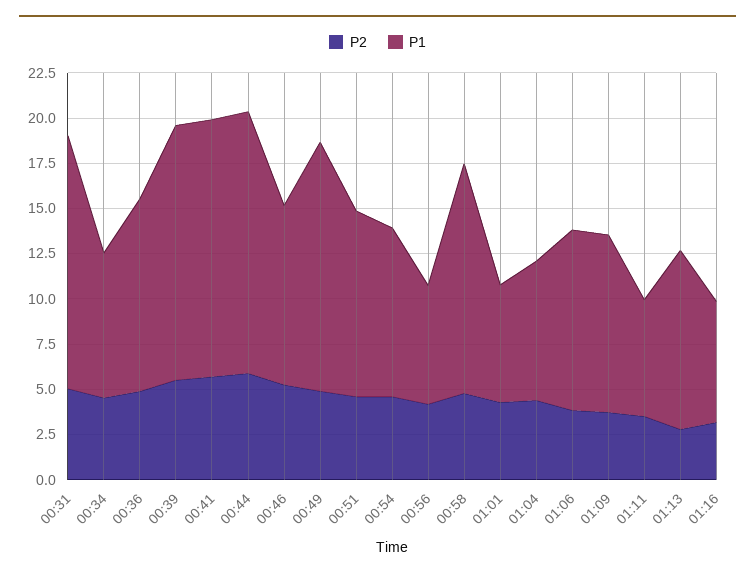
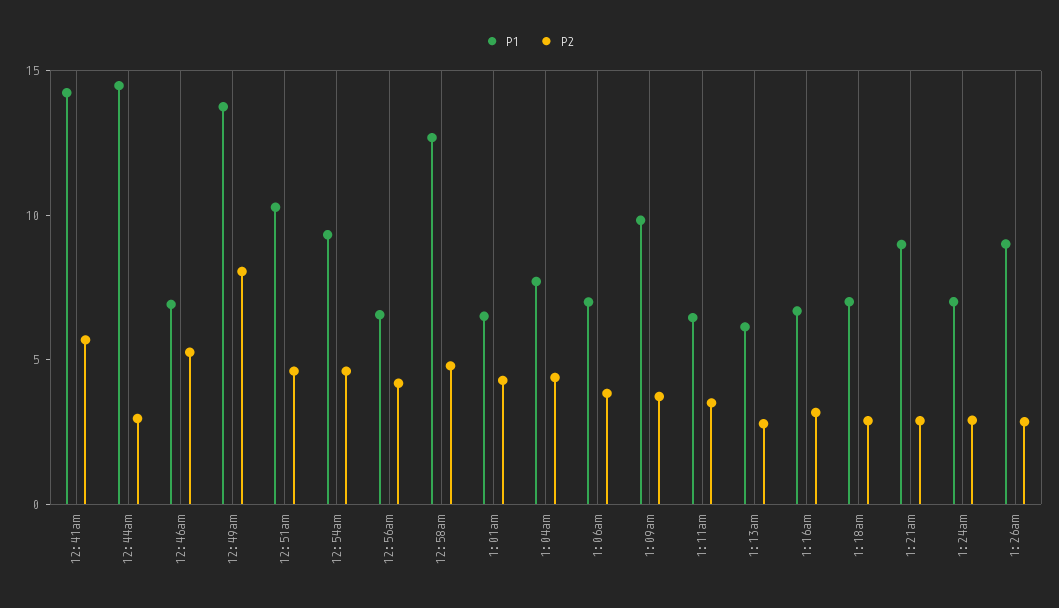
P2, 00:31: 5 -> none
P1, 00:31: 14 -> none
P2, 00:34: 4.5 -> none
P1, 00:34: 8 -> none
P2, 00:36: 5 -> none
P1, 00:36: 10.5 -> none
P2, 00:39: 5.5 -> none
P1, 00:39: 14 -> none
P2, 00:44: 6 -> 3
P1, 00:46: 10 -> 7
P2, 00:49: 5 -> 8
P1, 01:06: 10 -> 7
P1, 01:13: 10 -> 6
P1, 1:18am: none -> 7
P2, 1:18am: none -> 3
P1, 1:21am: none -> 9
P2, 1:21am: none -> 3
P1, 1:24am: none -> 7
P2, 1:24am: none -> 3
P1, 1:26am: none -> 9
P2, 1:26am: none -> 3

